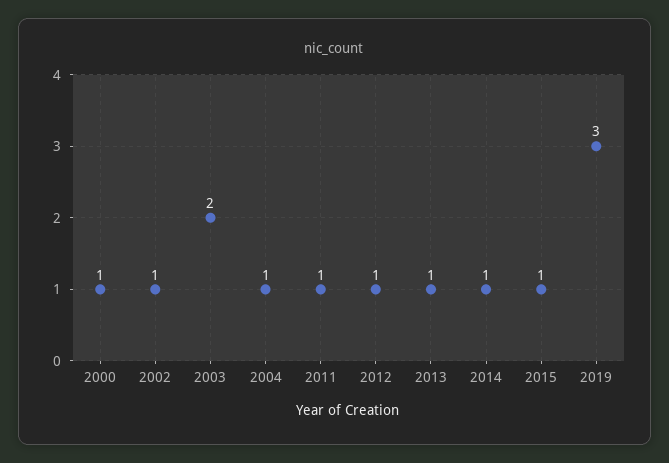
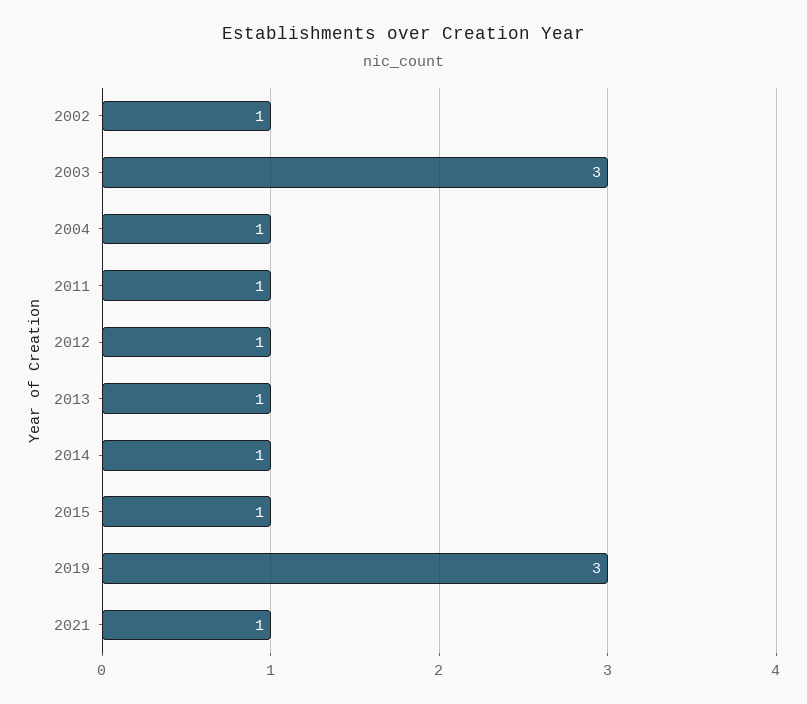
2000: 1 -> none
2003: 2 -> 3
2021: none -> 1

